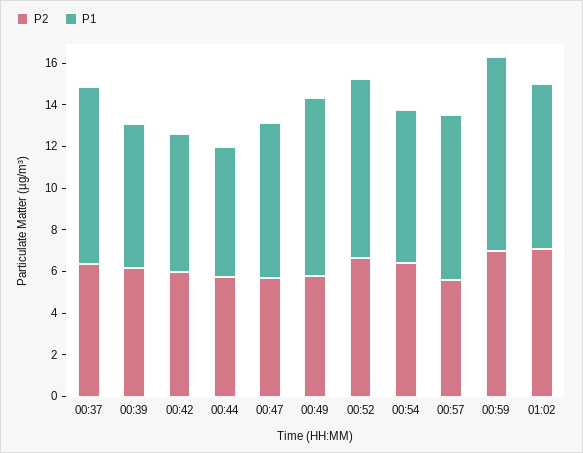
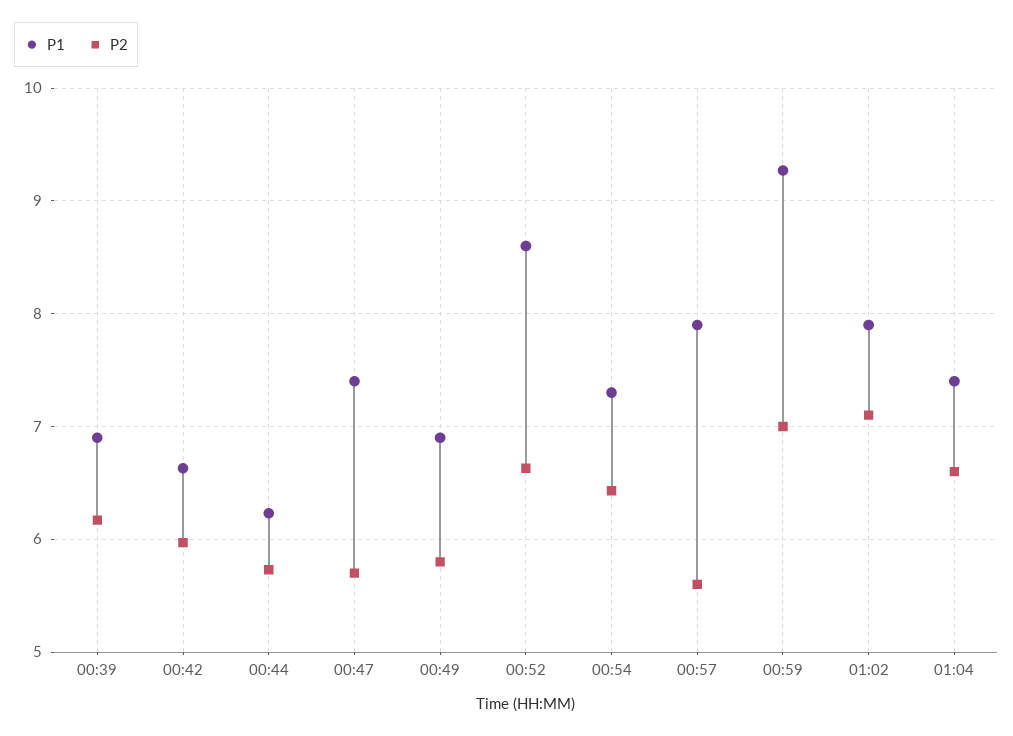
P2, 00:37: 6.5 -> none
P1, 00:37: 8.5 -> none
P1, 00:49: 8.5 -> 6.9
P1, 01:04: none -> 7.4
P2, 01:04: none -> 6.6

